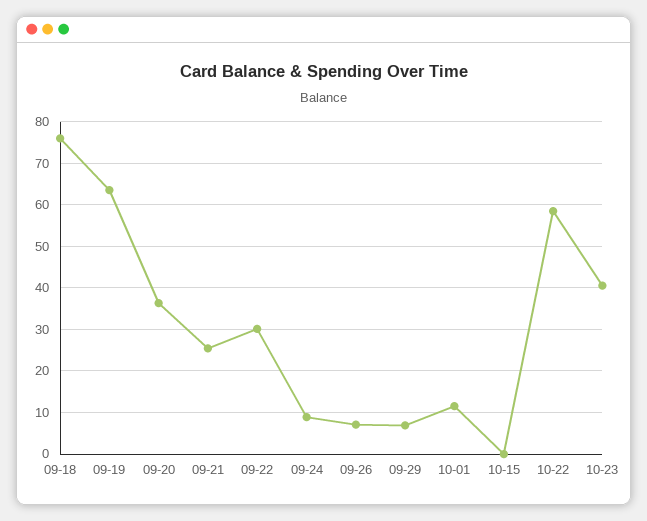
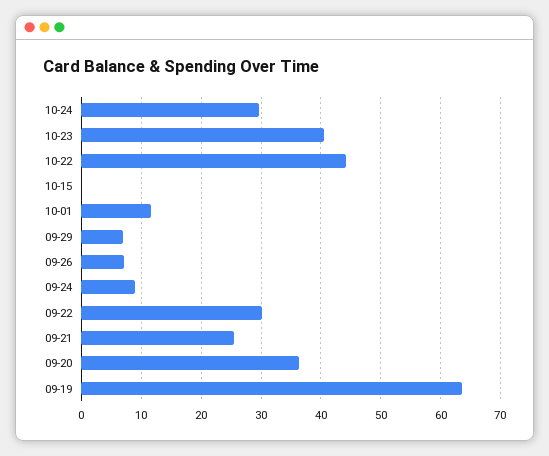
09-18: 76 -> none
10-22: 58 -> 44
10-24: none -> 30

